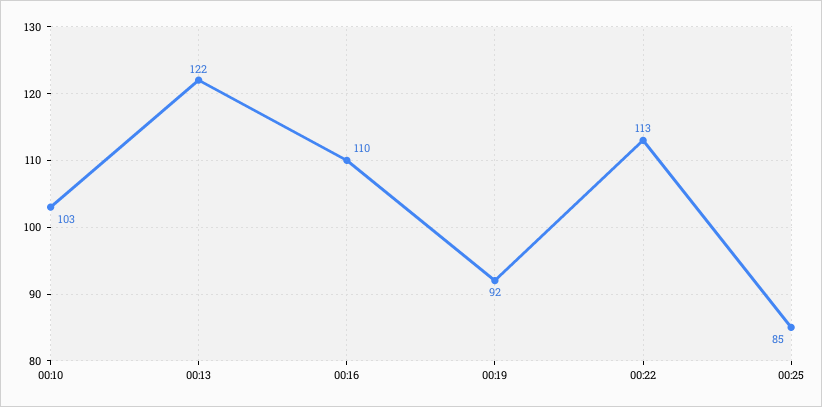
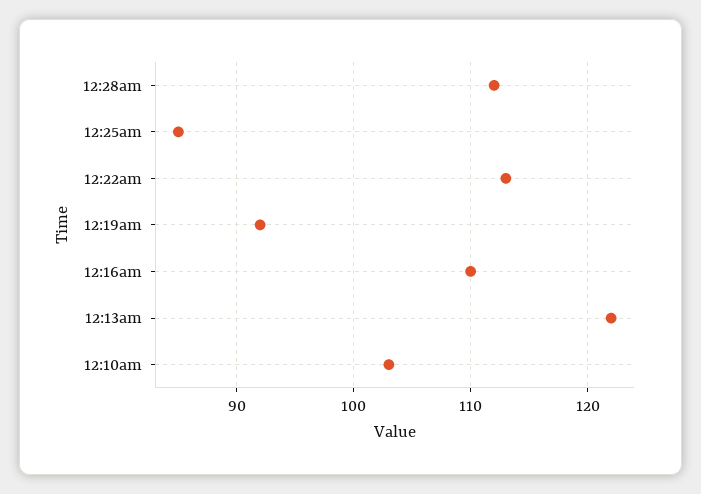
12:28am: none -> 112

